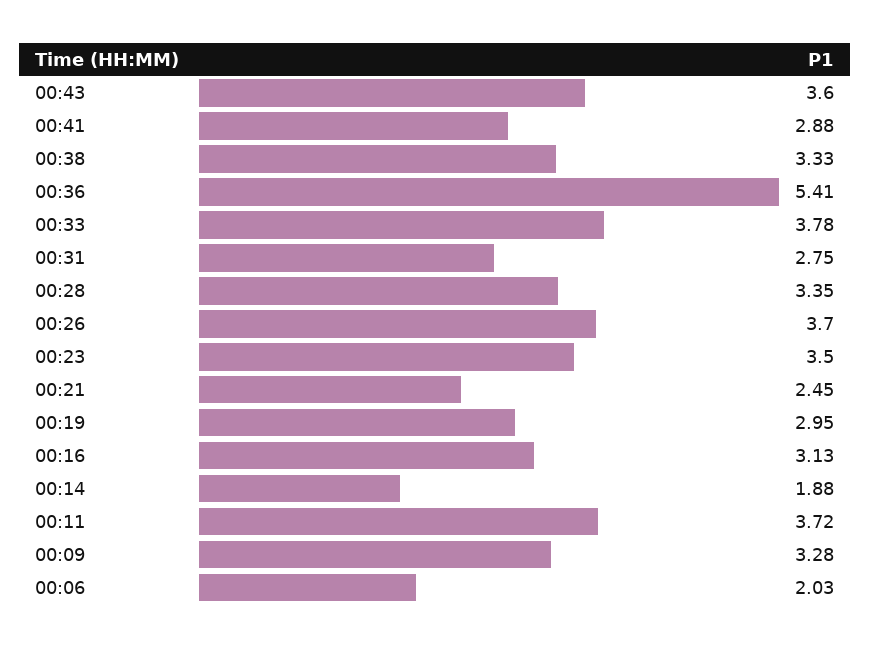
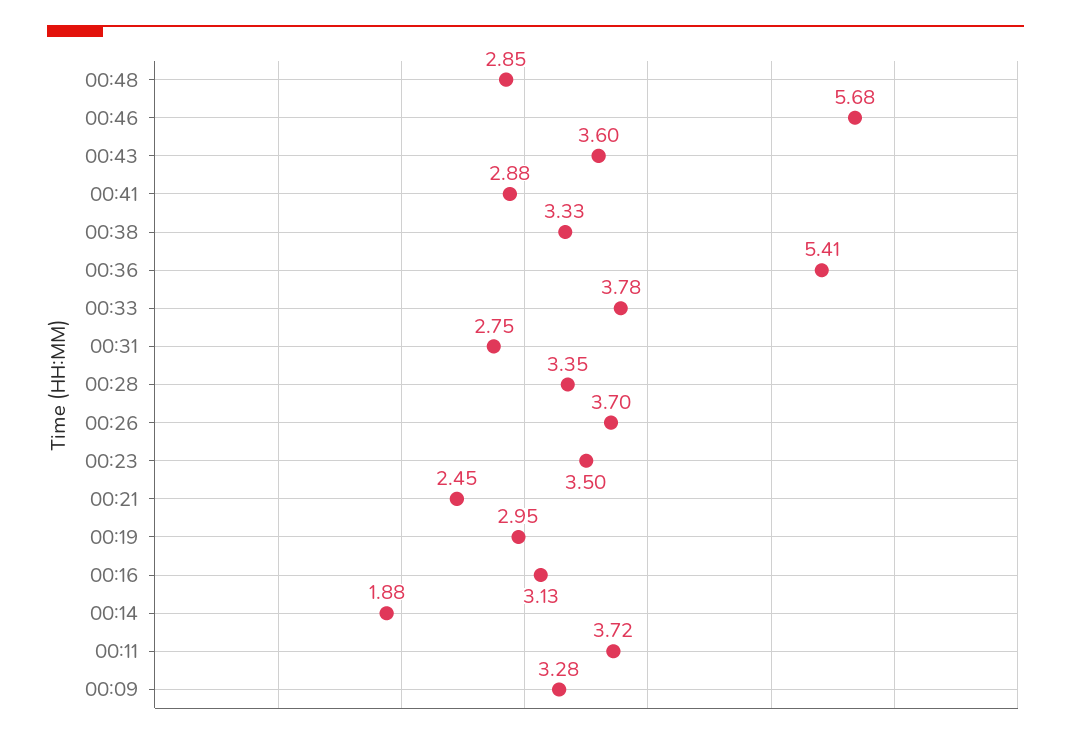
00:06: 2.03 -> none
00:48: none -> 2.85
00:46: none -> 5.68

